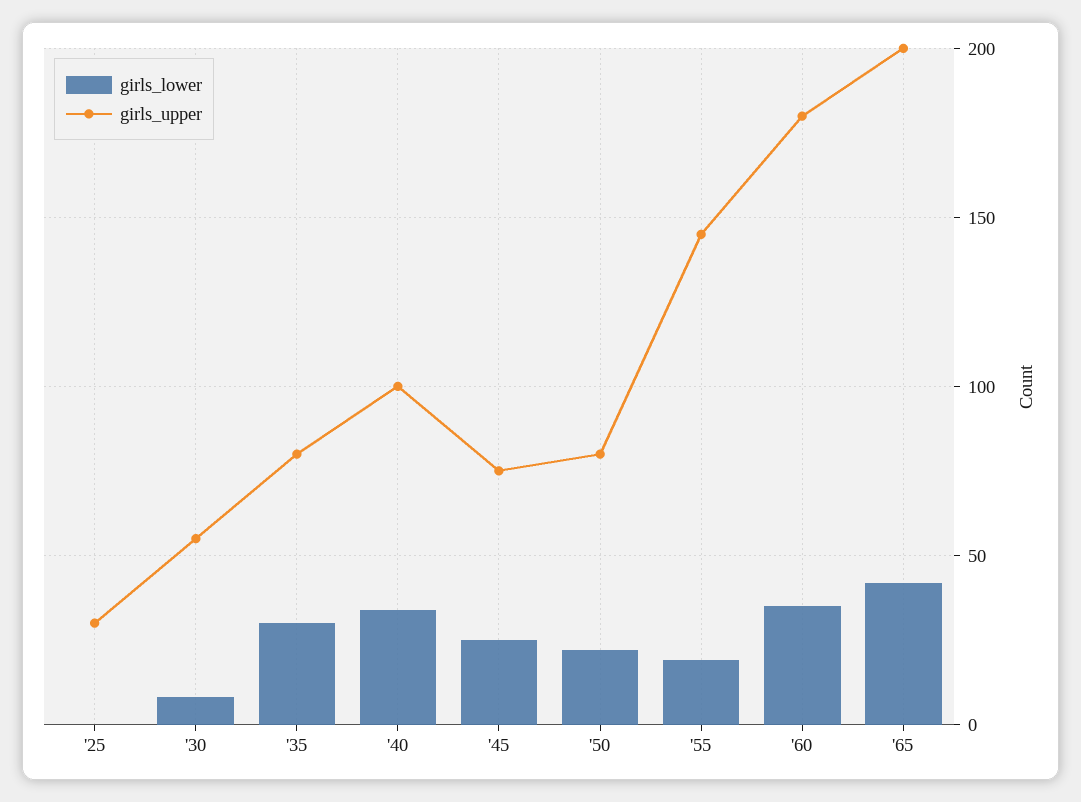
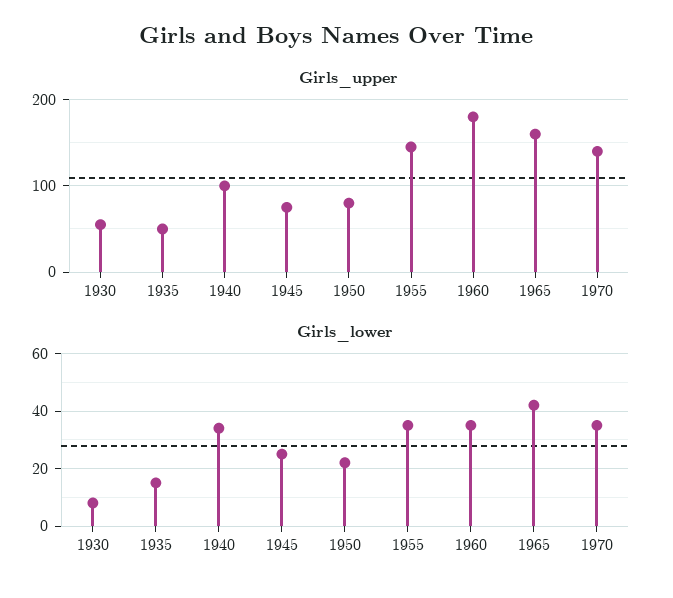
girls_lower, '25: 0 -> none
girls_upper, '25: 30 -> none
girls_lower, '35: 30 -> 15
girls_upper, '35: 80 -> 50
girls_lower, '55: 20 -> 35
girls_upper, '65: 200 -> 160
girls_upper, 1970: none -> 140
girls_lower, 1970: none -> 35

